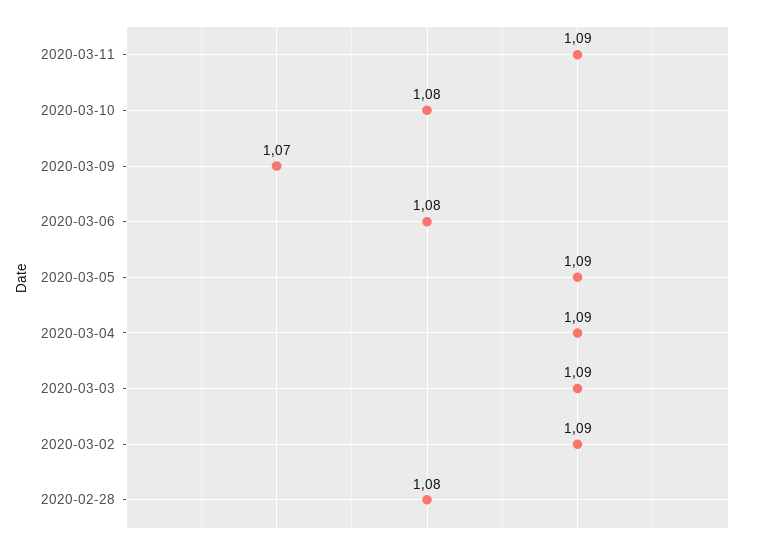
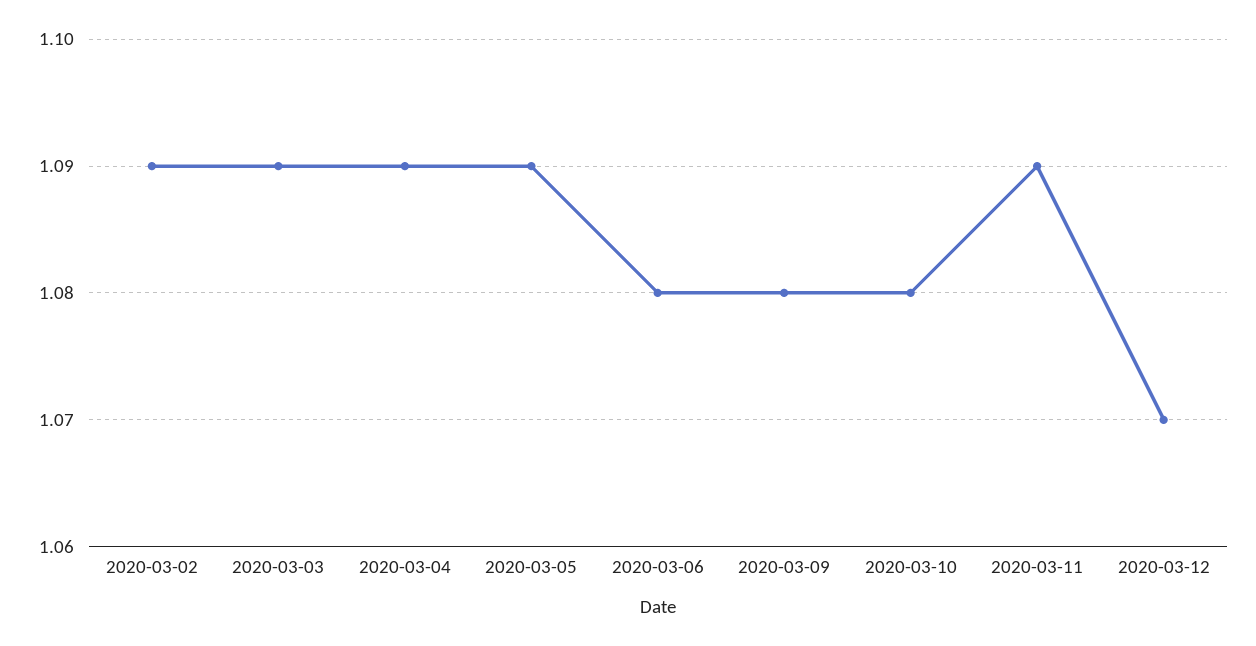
2020-03-09: 1.07 -> 1.08
2020-02-28: 1.08 -> none
2020-03-12: none -> 1.07

